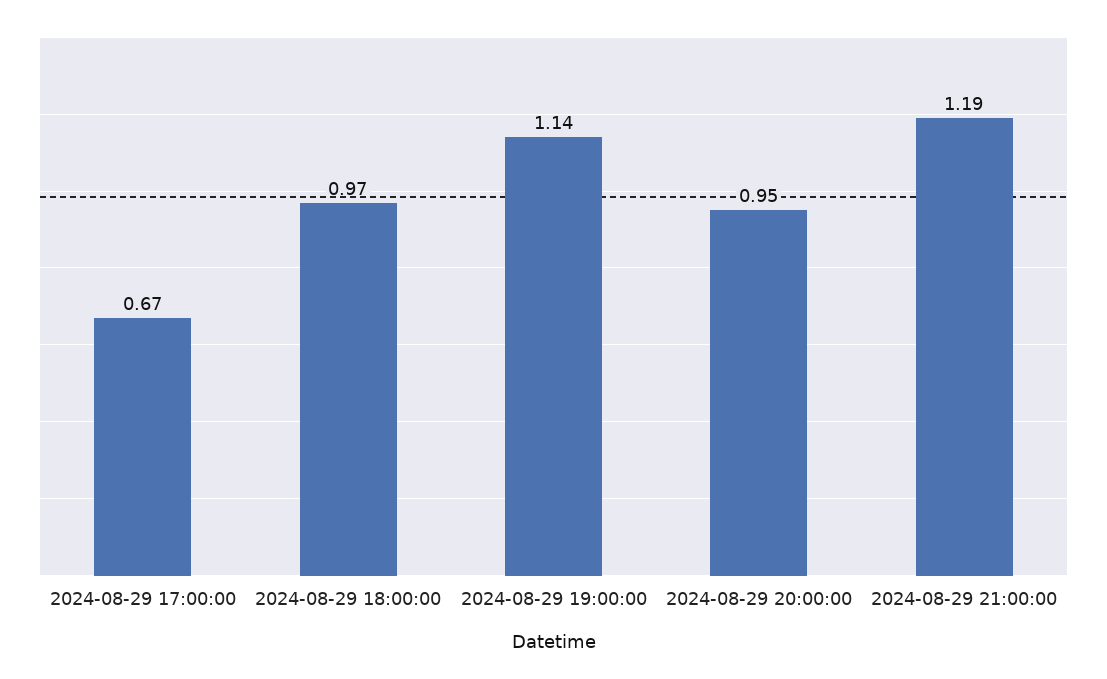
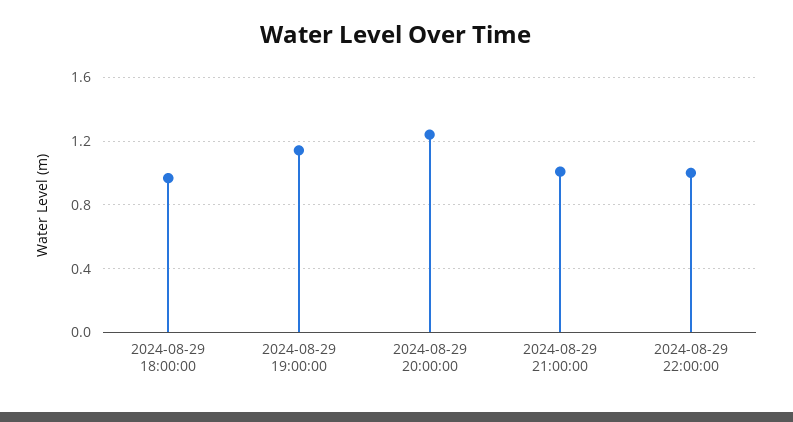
2024-08-29 17:00:00: 0.67 -> none
2024-08-29 20:00:00: 0.95 -> 1.25
2024-08-29 21:00:00: 1.19 -> 1
2024-08-29 22:00:00: none -> 1

